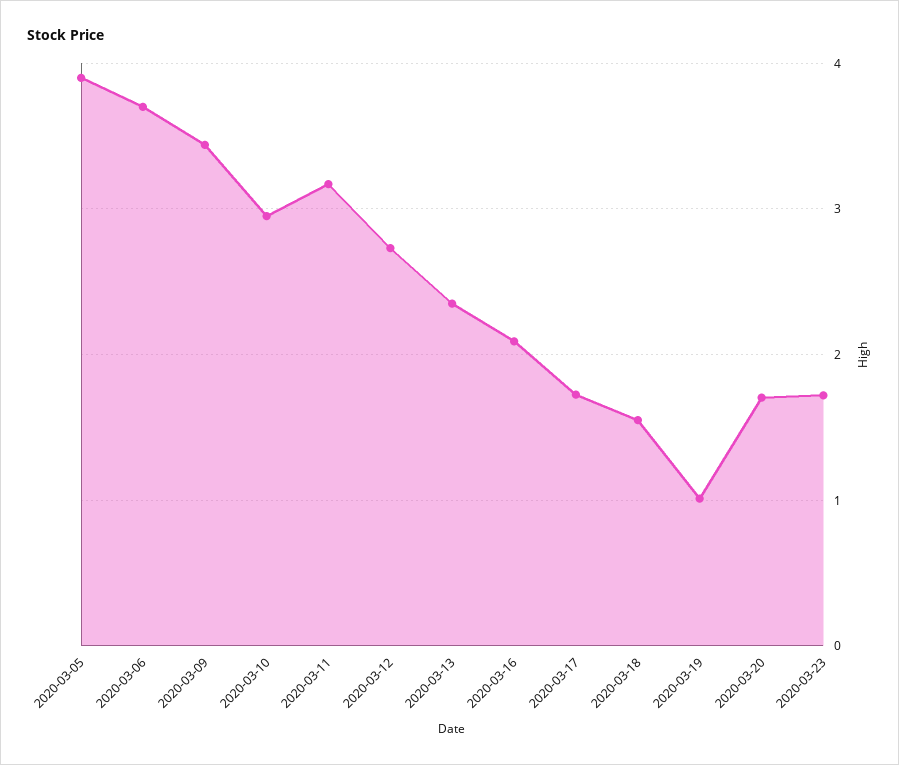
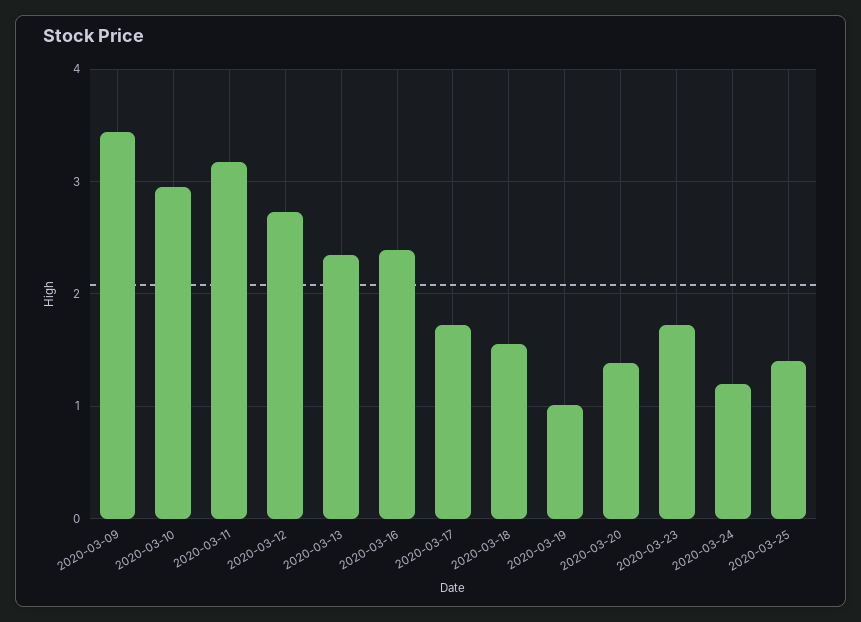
2020-03-05: 3.9 -> none
2020-03-06: 3.7 -> none
2020-03-16: 2.1 -> 2.4
2020-03-20: 1.7 -> 1.4
2020-03-24: none -> 1.2
2020-03-25: none -> 1.4

